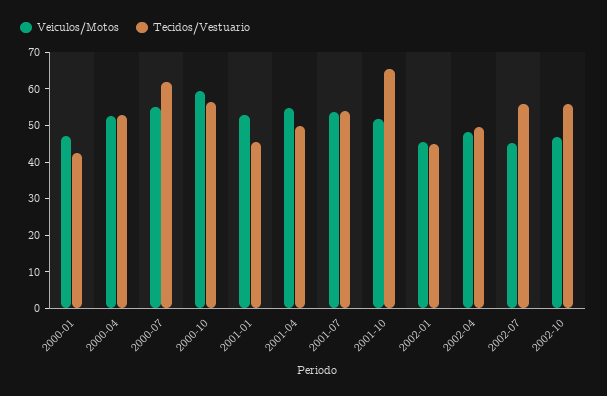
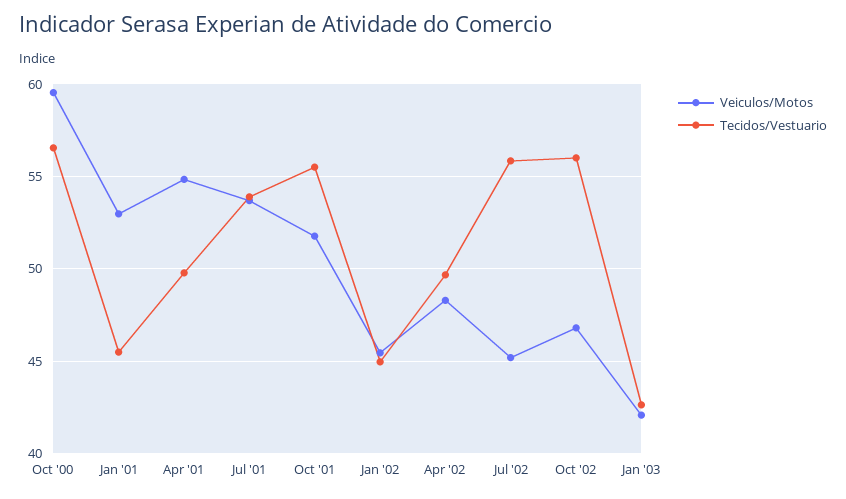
Veiculos/Motos, 2000-01: 47.5 -> none
Tecidos/Vestuario, 2000-01: 42.5 -> none
Veiculos/Motos, 2000-04: 52.5 -> none
Tecidos/Vestuario, 2000-04: 52.5 -> none
Veiculos/Motos, 2000-07: 55 -> none
Tecidos/Vestuario, 2000-07: 62.5 -> none
Tecidos/Vestuario, 2001-10: 65 -> 55.5
Veiculos/Motos, Jan '03: none -> 42
Tecidos/Vestuario, Jan '03: none -> 42.5

